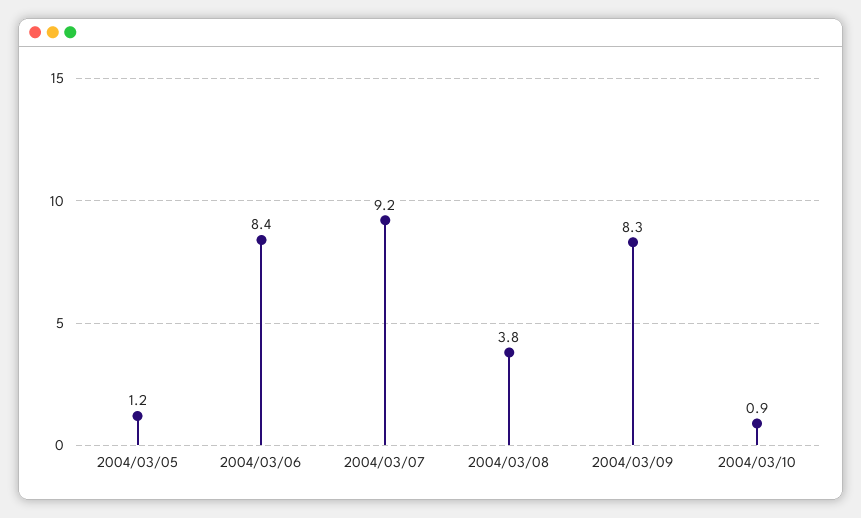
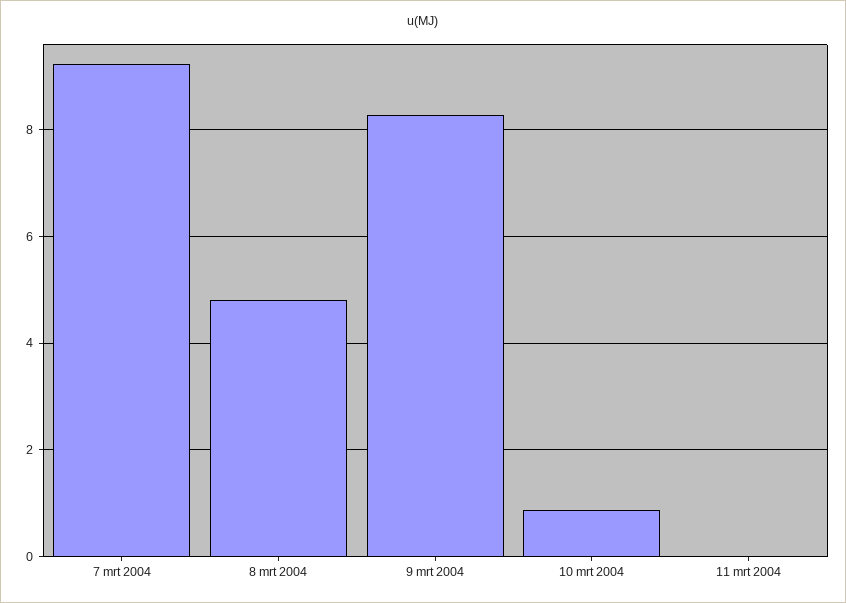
2004/03/05: 1.2 -> none
2004/03/06: 8.4 -> none
2004/03/08: 3.8 -> 4.8
11 mrt 2004: none -> 0

